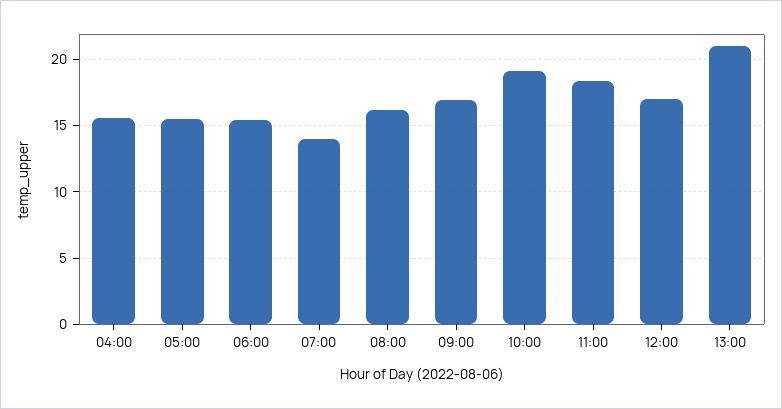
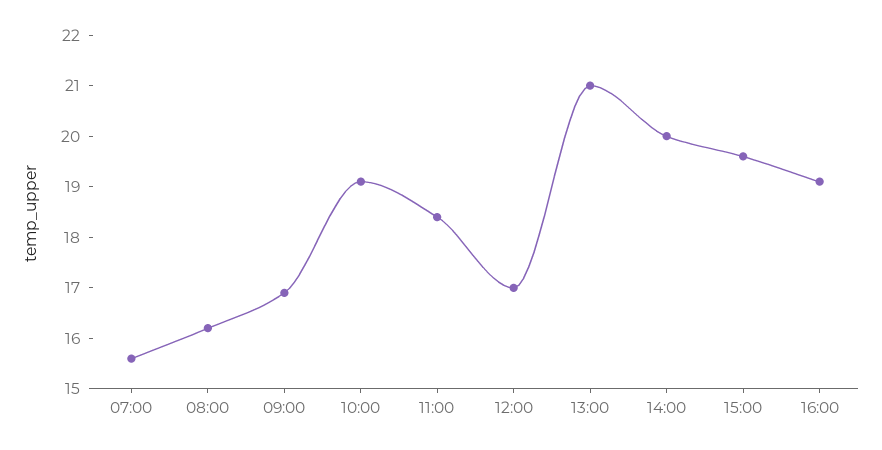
04:00: 15.5 -> none
05:00: 15.5 -> none
06:00: 15.5 -> none
07:00: 14 -> 15.5
14:00: none -> 20
15:00: none -> 19.5
16:00: none -> 19

